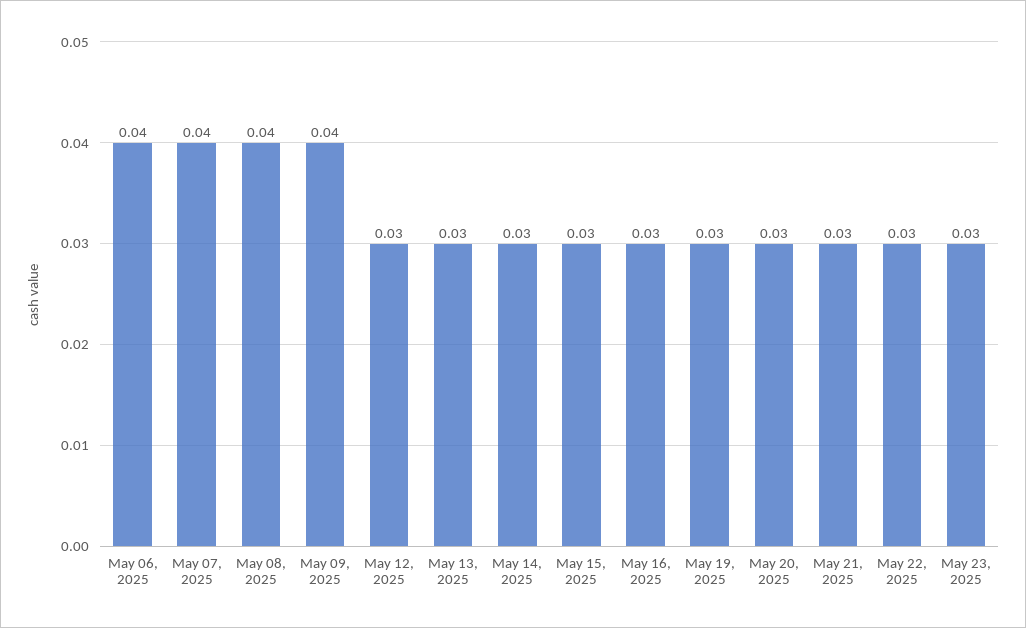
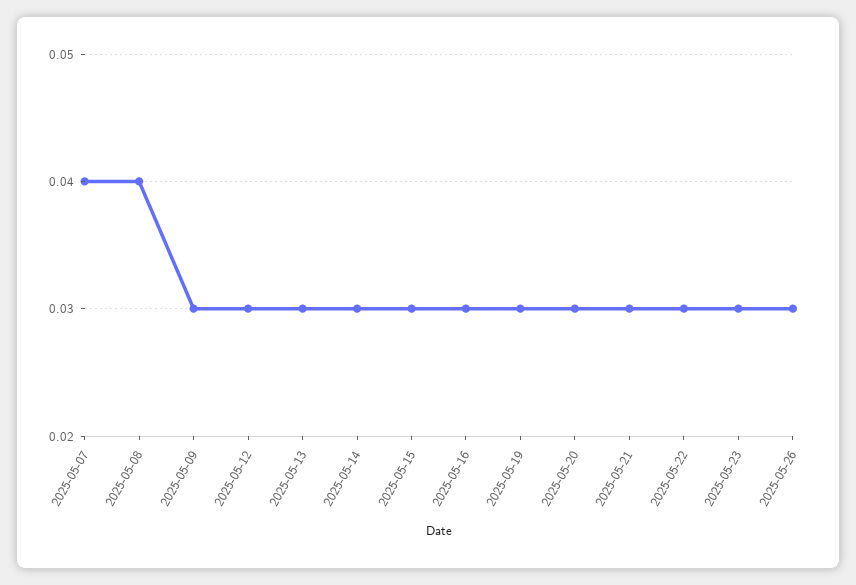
May 06, 2025: 0.04 -> none
May 09, 2025: 0.04 -> 0.03
2025-05-26: none -> 0.03

